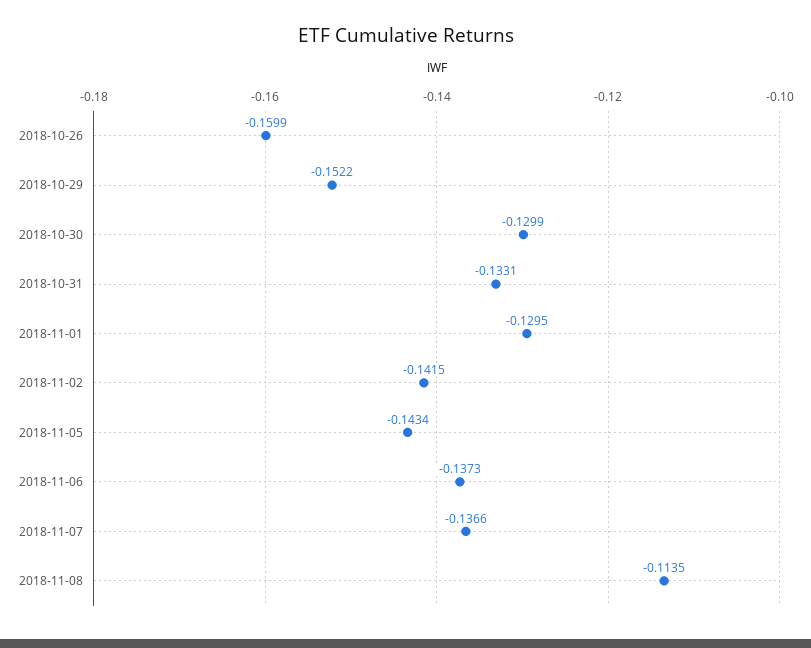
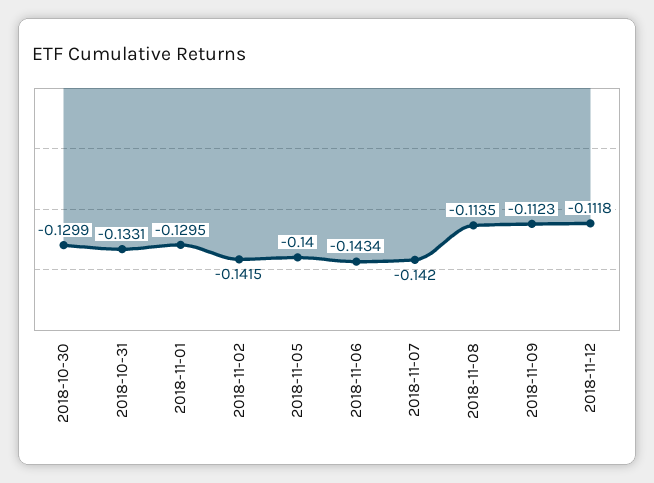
2018-10-26: -0.1599 -> none
2018-10-29: -0.1522 -> none
2018-11-05: -0.1434 -> -0.14
2018-11-06: -0.1373 -> -0.1434
2018-11-07: -0.1366 -> -0.142
2018-11-09: none -> -0.1123
2018-11-12: none -> -0.1118

